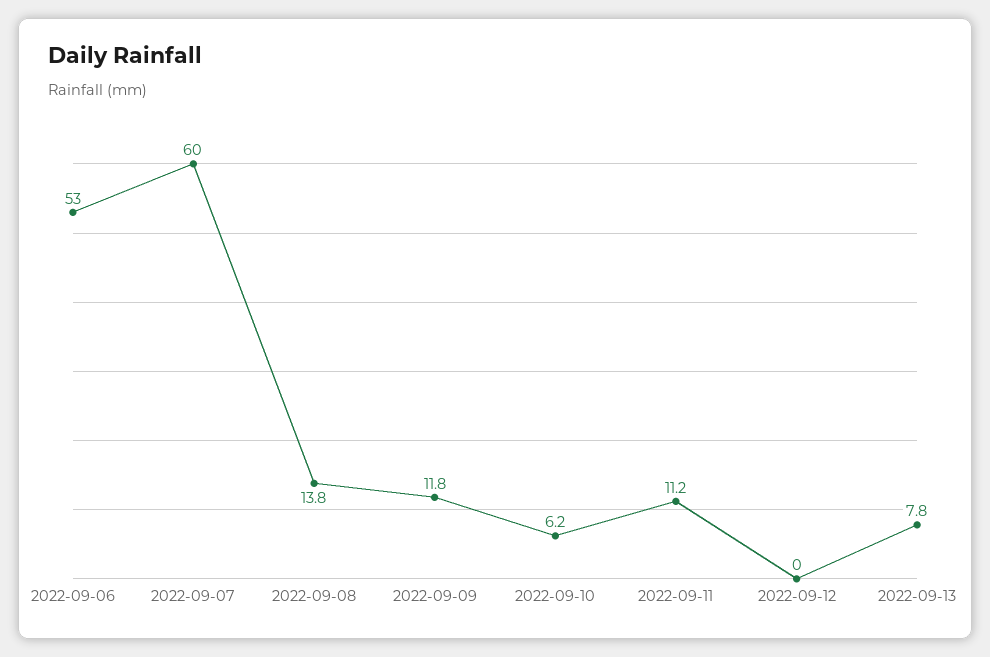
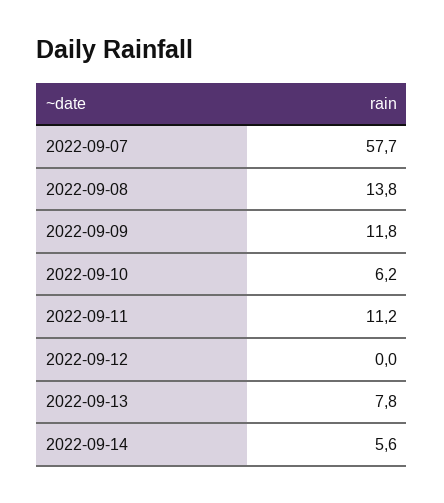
2022-09-06: 53 -> none
2022-09-07: 60 -> 57.7
2022-09-14: none -> 5.6

